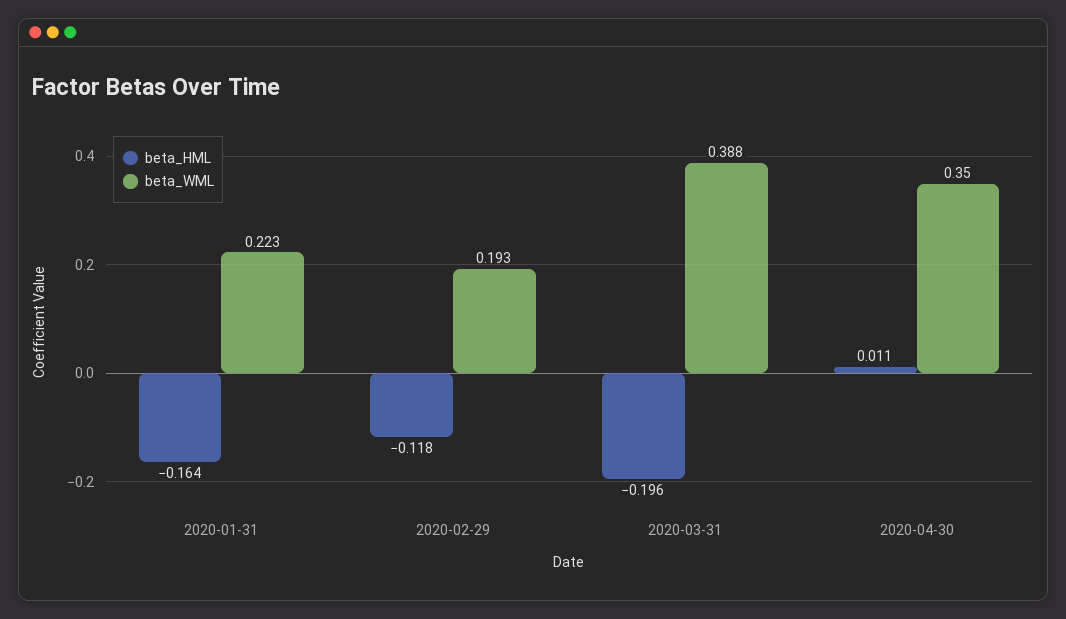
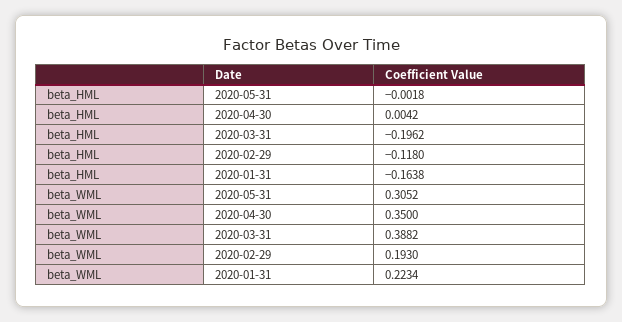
beta_HML, 2020-04-30: 0.011 -> 0.0042
beta_HML, 2020-05-31: none -> -0.0018
beta_WML, 2020-05-31: none -> 0.3052

